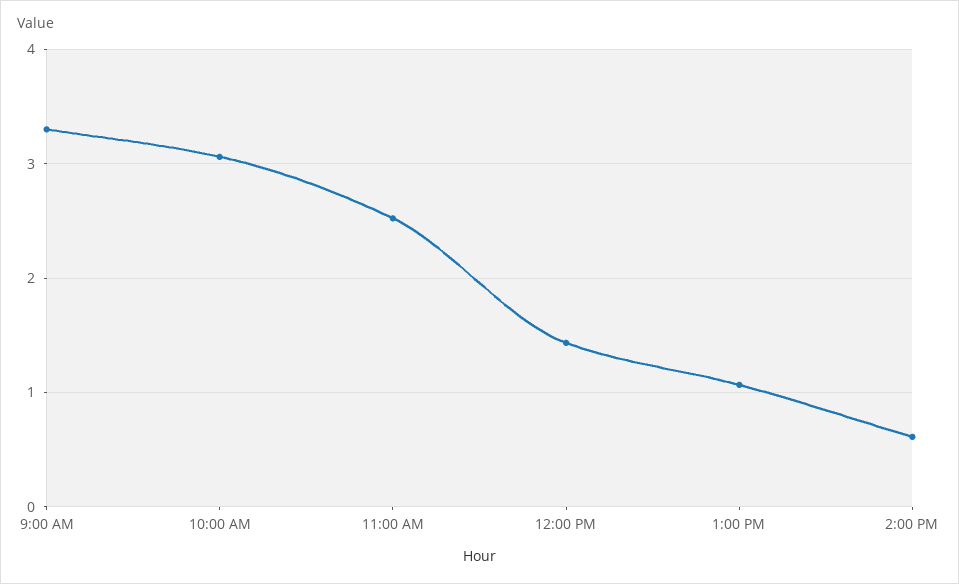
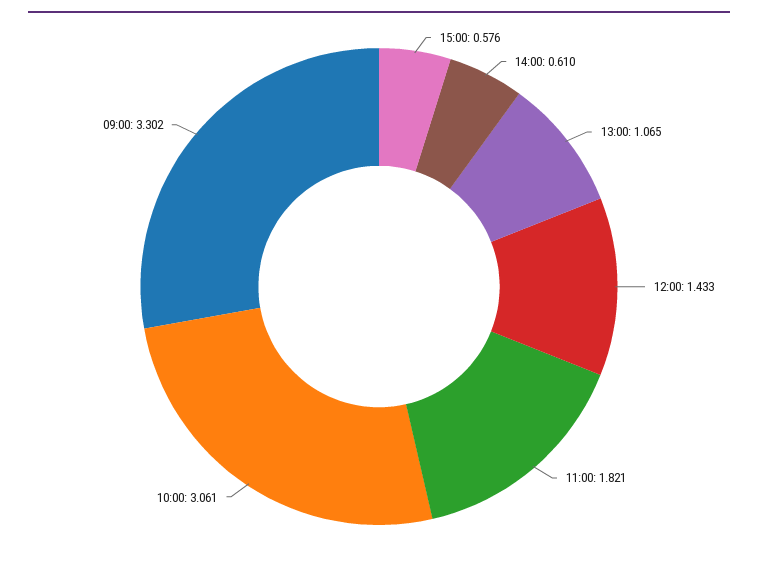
11:00 AM: 2.5 -> 1.821
15:00: none -> 0.576

